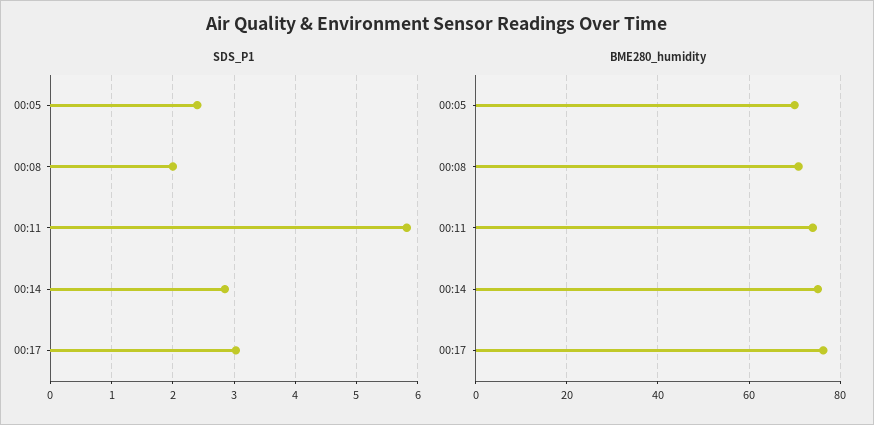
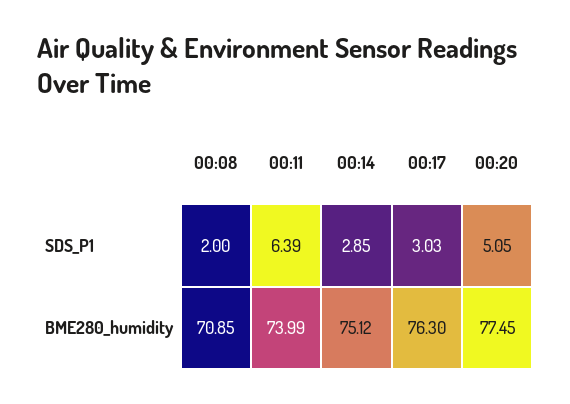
SDS_P1, 00:05: 2.4 -> none
SDS_P1, 00:11: 5.8 -> 6.39
BME280_humidity, 00:05: 70 -> none
SDS_P1, 00:20: none -> 5.05
BME280_humidity, 00:20: none -> 77.45

